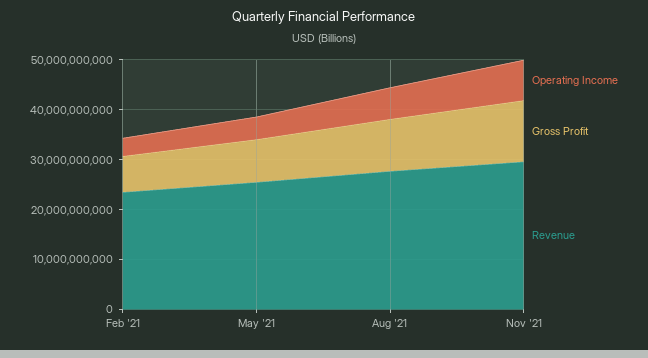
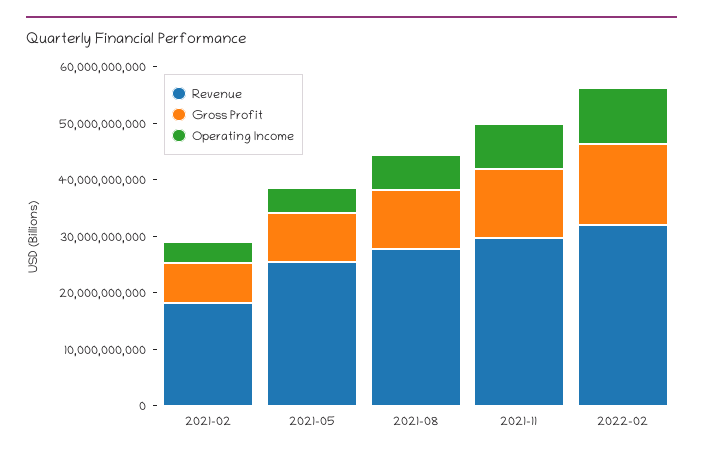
Revenue, Feb '21: 24000000000 -> 18000000000
Revenue, 2022-02: none -> 32000000000
Gross Profit, 2022-02: none -> 14000000000
Operating Income, 2022-02: none -> 10000000000

